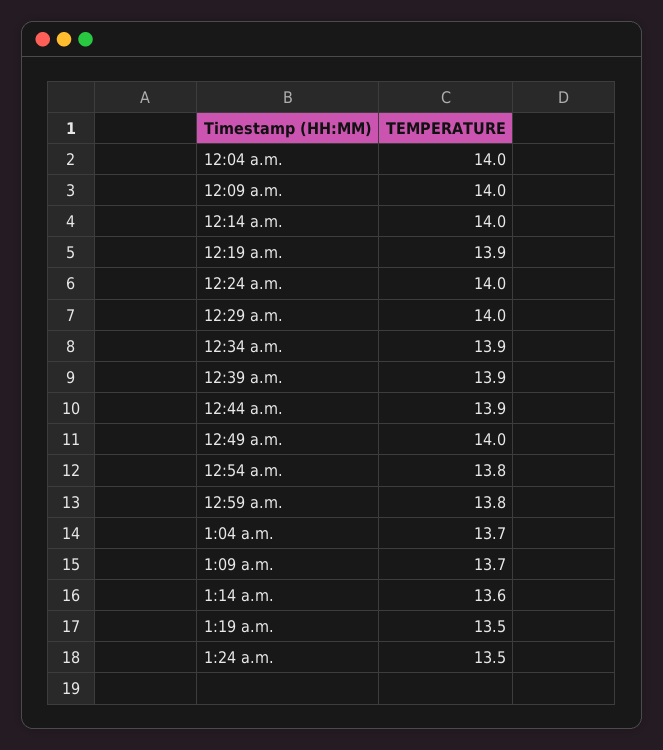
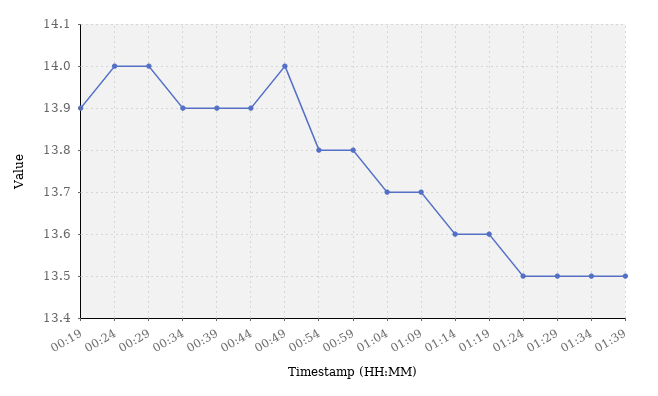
12:04 a.m.: 14 -> none
12:09 a.m.: 14 -> none
12:14 a.m.: 14 -> none
1:19 a.m.: 13.5 -> 13.6
01:29: none -> 13.5
01:34: none -> 13.5
01:39: none -> 13.5

